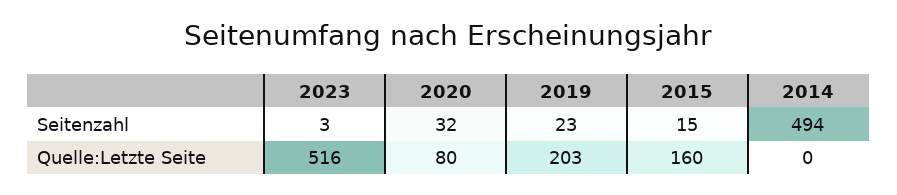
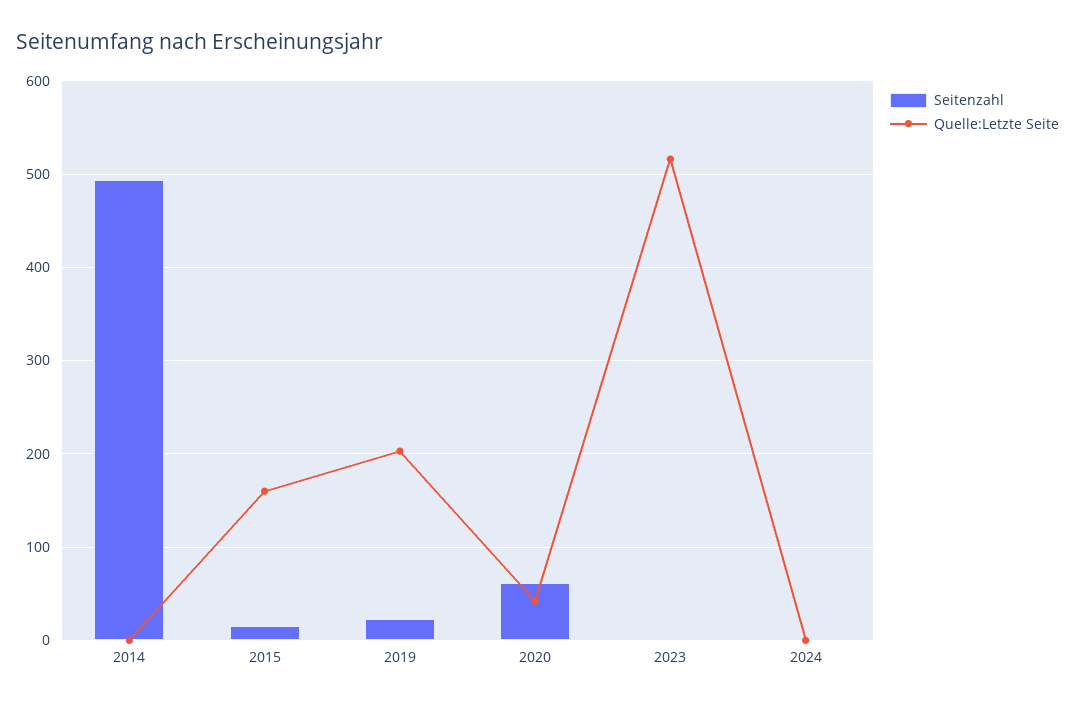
Seitenzahl, 2020: 32 -> 60
Quelle:Letzte Seite, 2020: 80 -> 40
Seitenzahl, 2024: none -> 0
Quelle:Letzte Seite, 2024: none -> 0

